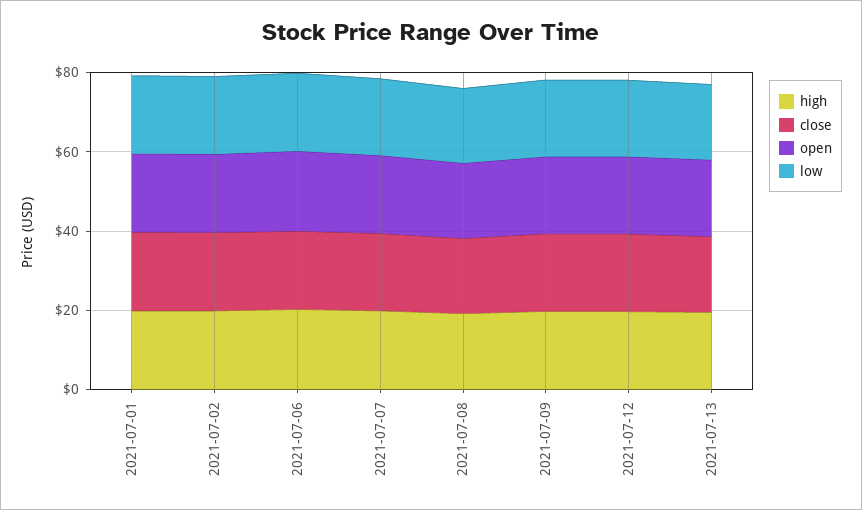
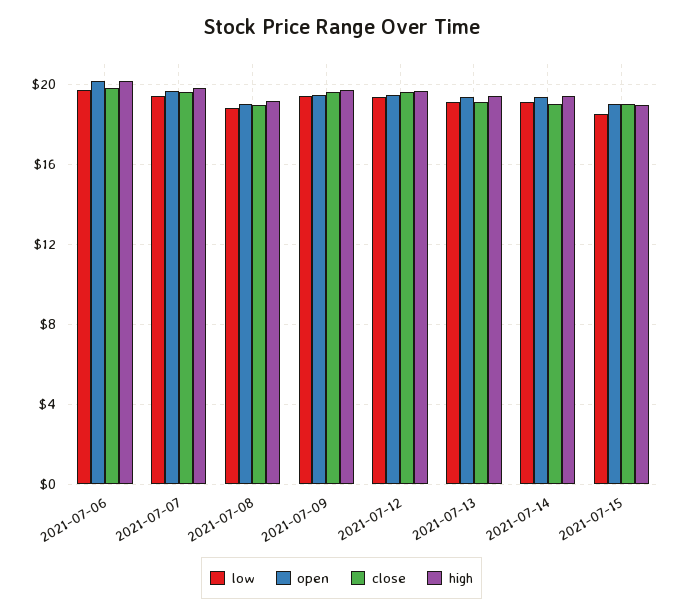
high, 2021-07-01: 20 -> none
close, 2021-07-01: 20 -> none
open, 2021-07-01: 20 -> none
low, 2021-07-01: 20 -> none
high, 2021-07-02: 20 -> none
close, 2021-07-02: 20 -> none
open, 2021-07-02: 20 -> none
low, 2021-07-02: 20 -> none
low, 2021-07-14: none -> 19
open, 2021-07-14: none -> 19.5
close, 2021-07-14: none -> 19
high, 2021-07-14: none -> 19.5
low, 2021-07-15: none -> 18.5
open, 2021-07-15: none -> 19
close, 2021-07-15: none -> 19
high, 2021-07-15: none -> 19

